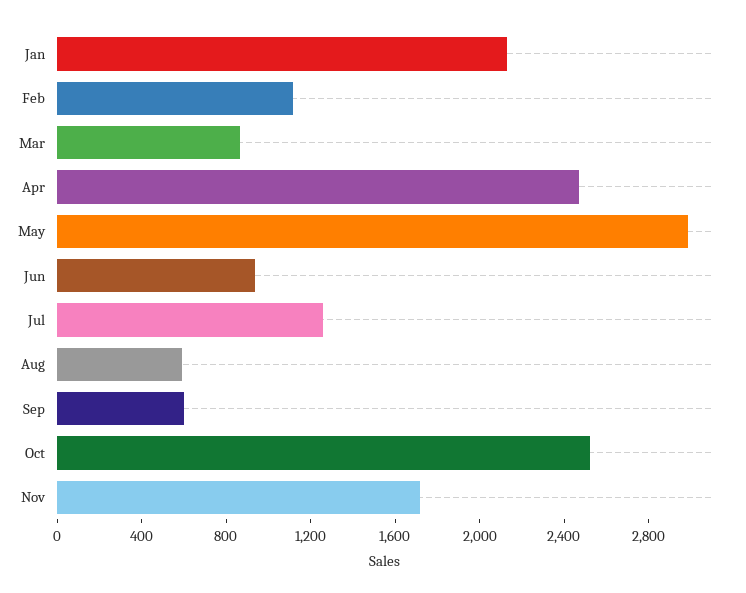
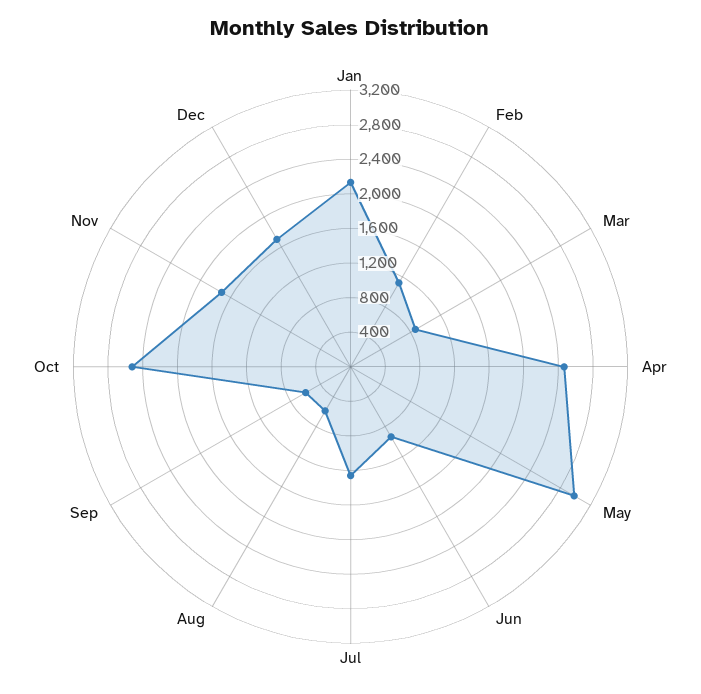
Dec: none -> 1700

